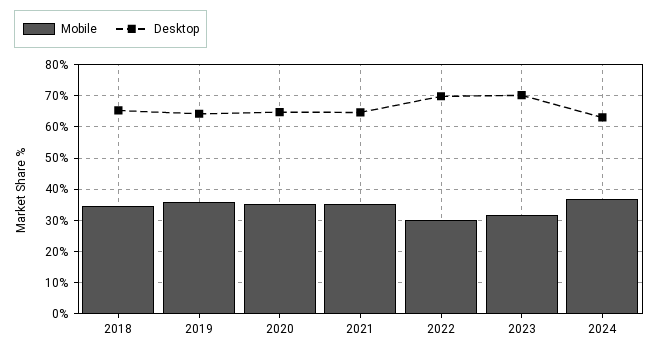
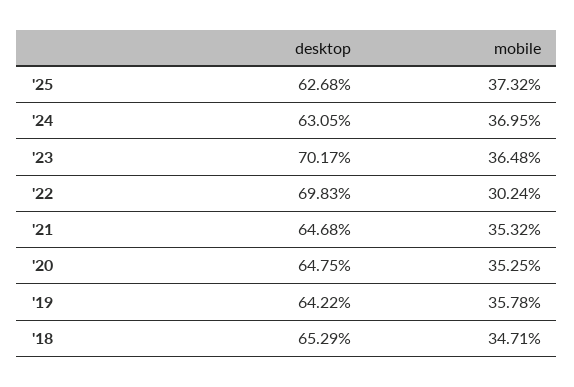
Mobile, 2023: 32 -> 36.48
Desktop, '25: none -> 62.68
Mobile, '25: none -> 37.32

